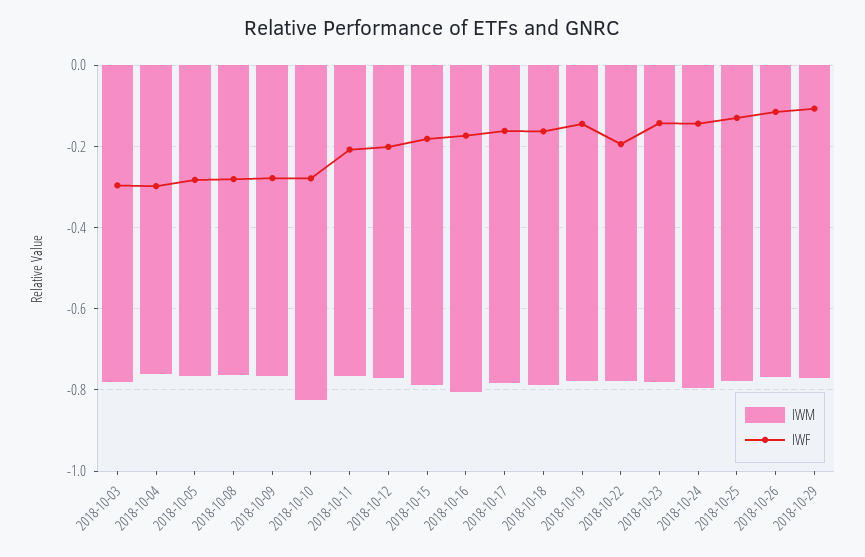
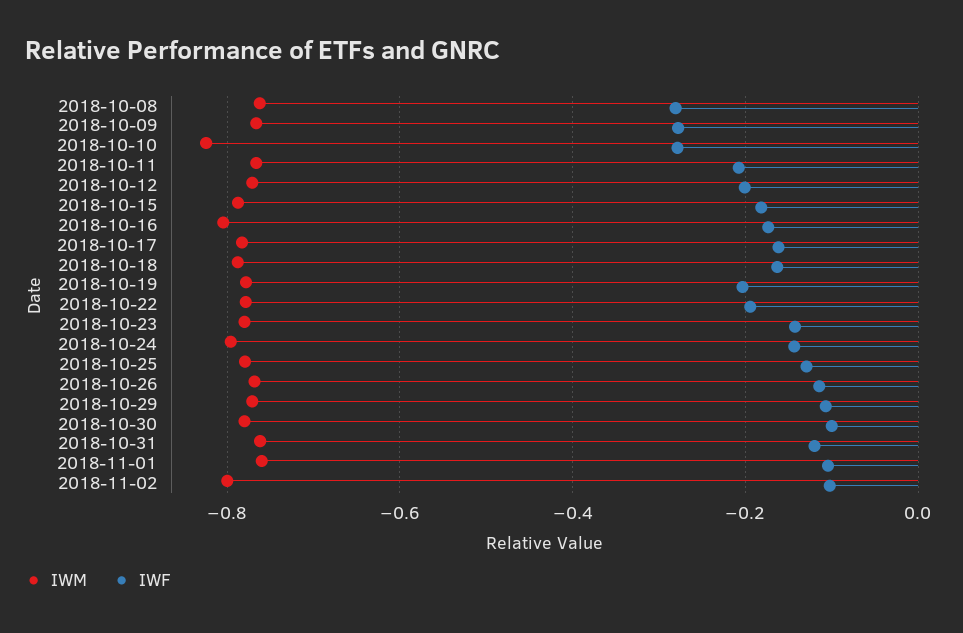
IWM, 2018-10-03: -0.78 -> none
IWF, 2018-10-03: -0.3 -> none
IWM, 2018-10-04: -0.76 -> none
IWF, 2018-10-04: -0.3 -> none
IWM, 2018-10-05: -0.76 -> none
IWF, 2018-10-05: -0.28 -> none
IWF, 2018-10-19: -0.14 -> -0.2
IWM, 2018-10-30: none -> -0.78
IWF, 2018-10-30: none -> -0.1
IWM, 2018-10-31: none -> -0.76
IWF, 2018-10-31: none -> -0.12
IWM, 2018-11-01: none -> -0.76
IWF, 2018-11-01: none -> -0.1
IWM, 2018-11-02: none -> -0.8
IWF, 2018-11-02: none -> -0.1

